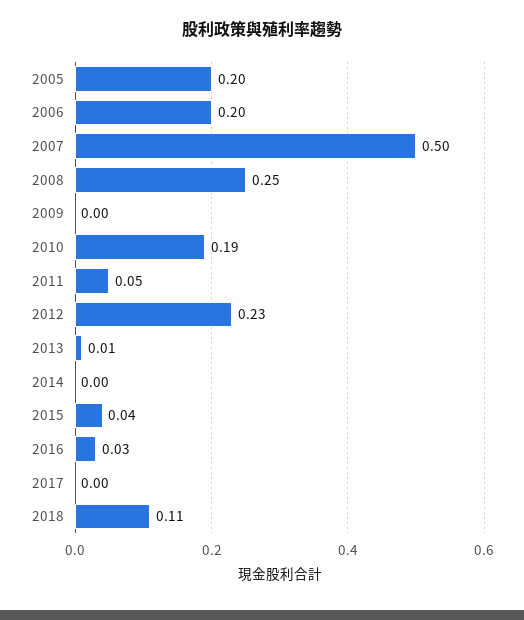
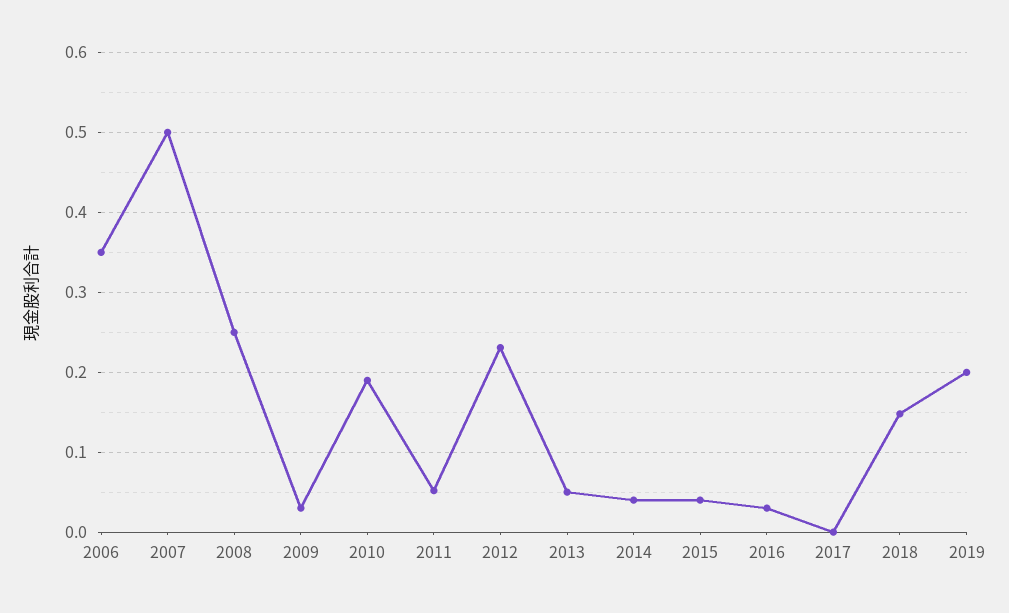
2005: 0.2 -> none
2006: 0.2 -> 0.35
2009: 0 -> 0.03
2013: 0.01 -> 0.05
2014: 0 -> 0.04
2018: 0.11 -> 0.15
2019: none -> 0.2

